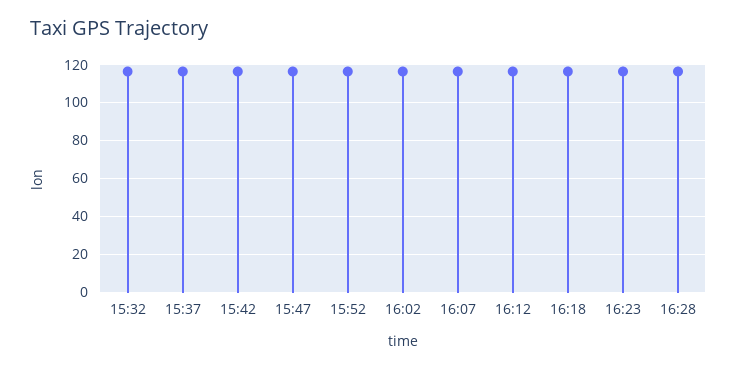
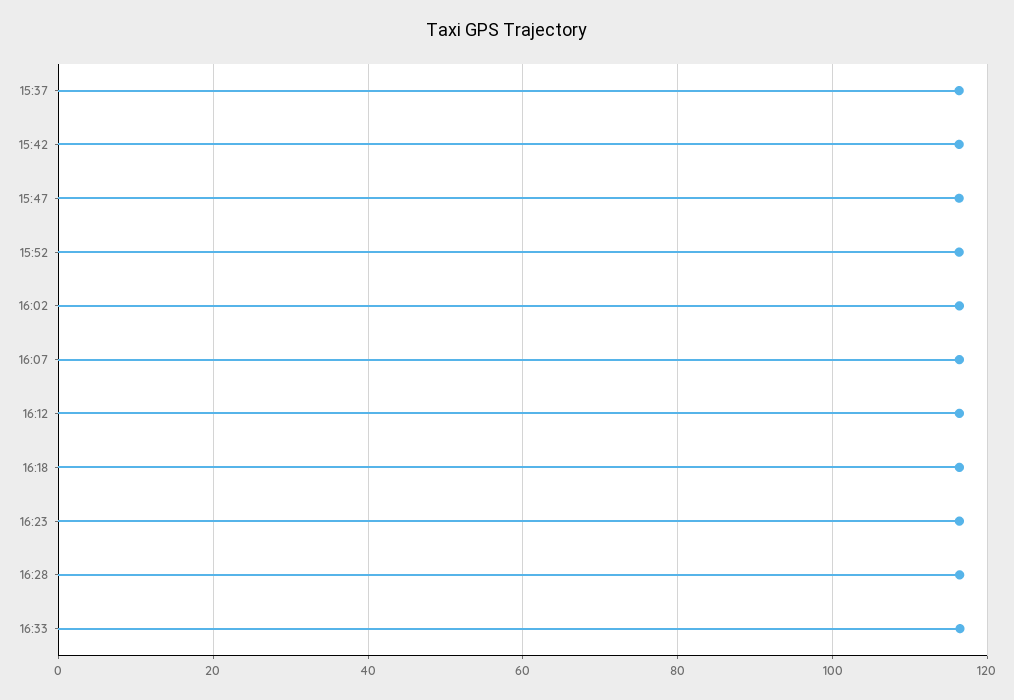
15:32: 115 -> none
16:33: none -> 116

